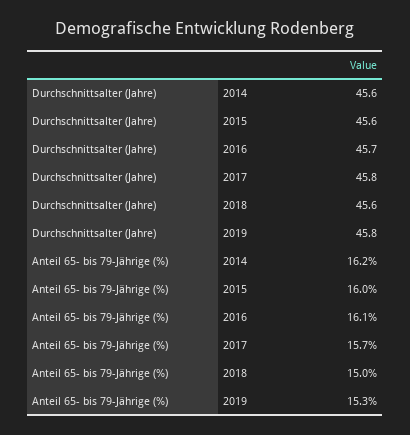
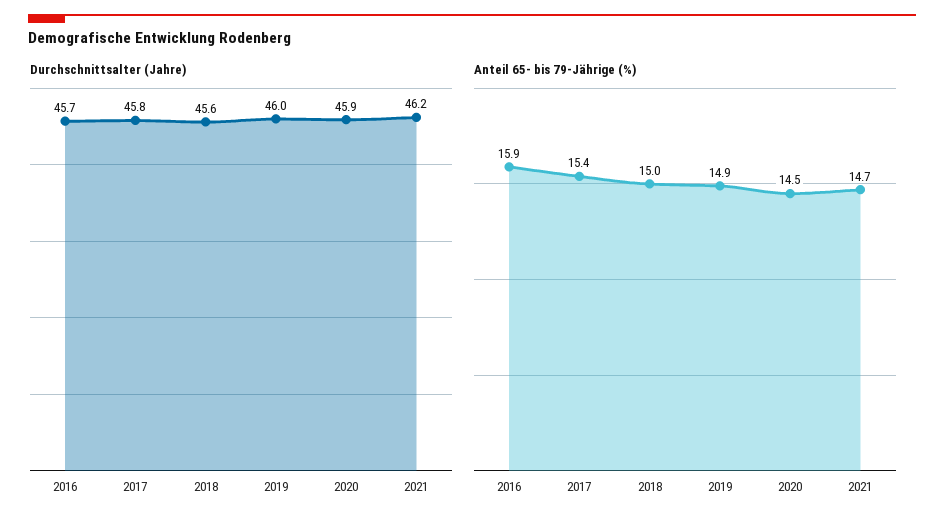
Durchschnittsalter (Jahre), 2014: 45.6 -> none
Durchschnittsalter (Jahre), 2015: 45.6 -> none
Durchschnittsalter (Jahre), 2019: 45.8 -> 46
Anteil 65- bis 79-Jährige (%), 2014: 16.2 -> none
Anteil 65- bis 79-Jährige (%), 2015: 16 -> none
Anteil 65- bis 79-Jährige (%), 2016: 16.1 -> 15.9
Anteil 65- bis 79-Jährige (%), 2017: 15.7 -> 15.4
Anteil 65- bis 79-Jährige (%), 2019: 15.3 -> 14.9
Durchschnittsalter (Jahre), 2020: none -> 45.9
Durchschnittsalter (Jahre), 2021: none -> 46.2
Anteil 65- bis 79-Jährige (%), 2020: none -> 14.5
Anteil 65- bis 79-Jährige (%), 2021: none -> 14.7

